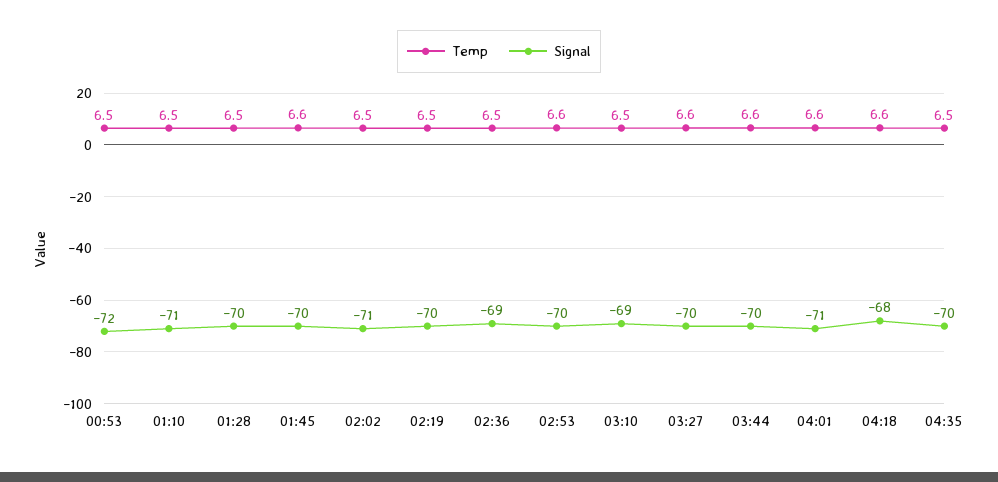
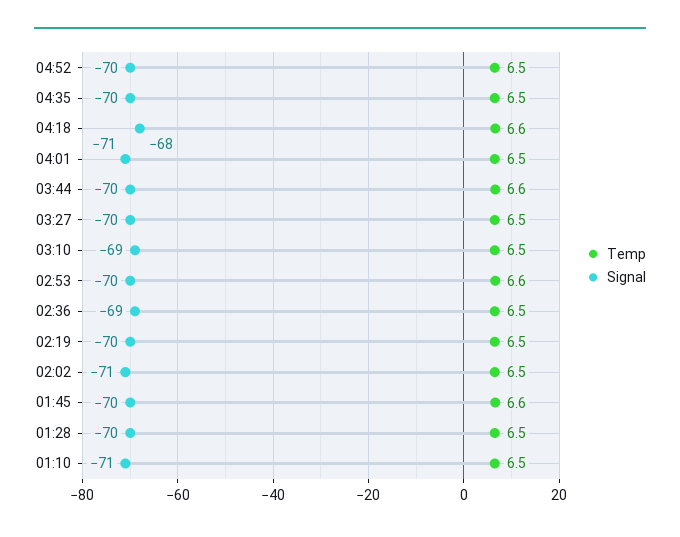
Temp, 00:53: 6.5 -> none
Signal, 00:53: -72 -> none
Temp, 03:27: 6.6 -> 6.5
Temp, 04:01: 6.6 -> 6.5
Temp, 04:52: none -> 6.5
Signal, 04:52: none -> -70

